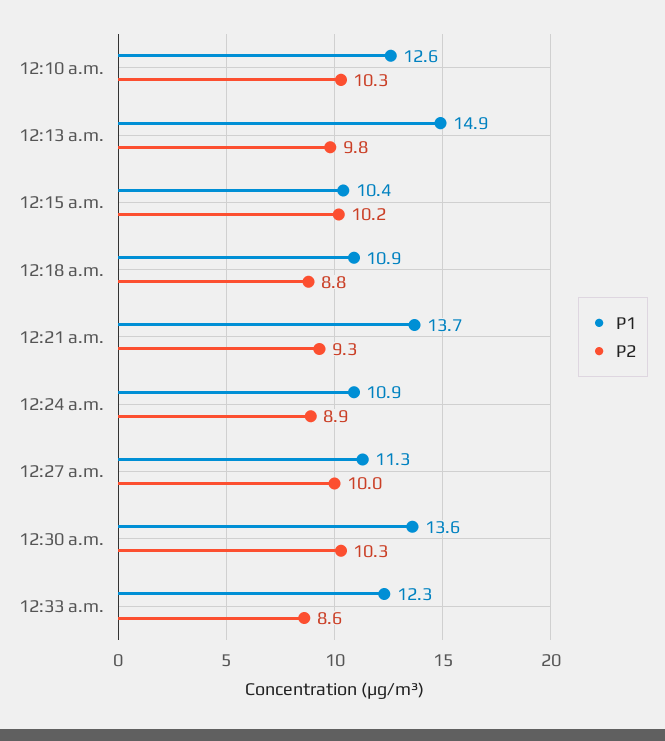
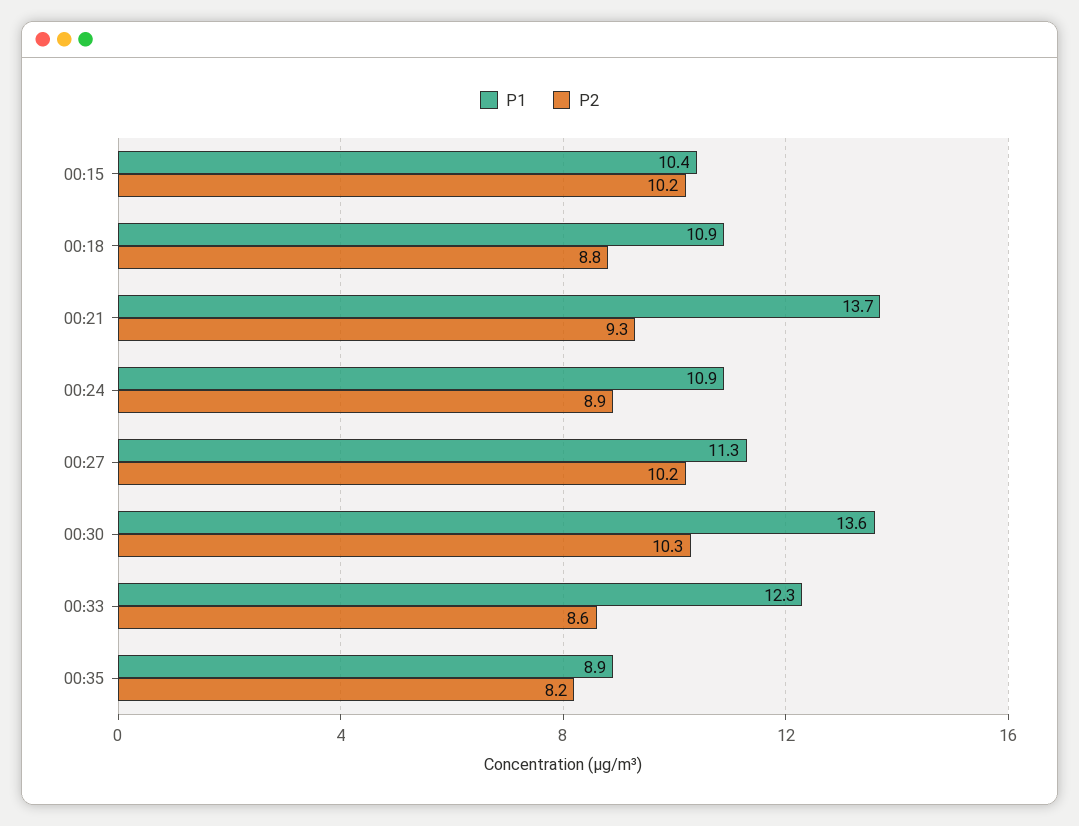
P1, 12:10 a.m.: 12.6 -> none
P2, 12:10 a.m.: 10.3 -> none
P1, 12:13 a.m.: 14.9 -> none
P2, 12:13 a.m.: 9.8 -> none
P2, 12:27 a.m.: 10 -> 10.2
P1, 00:35: none -> 8.9
P2, 00:35: none -> 8.2

